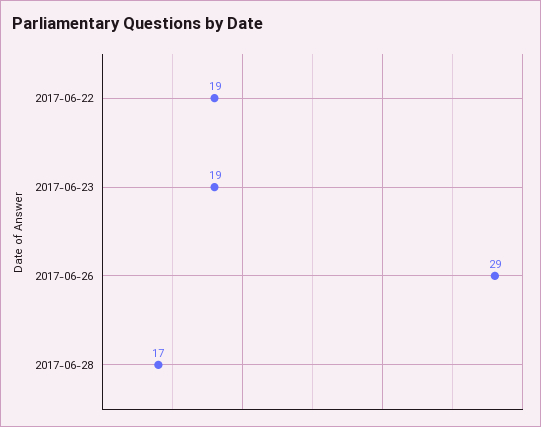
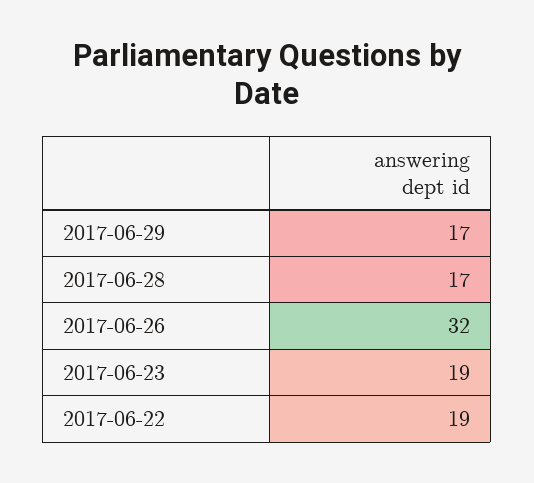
2017-06-26: 29 -> 32
2017-06-29: none -> 17

